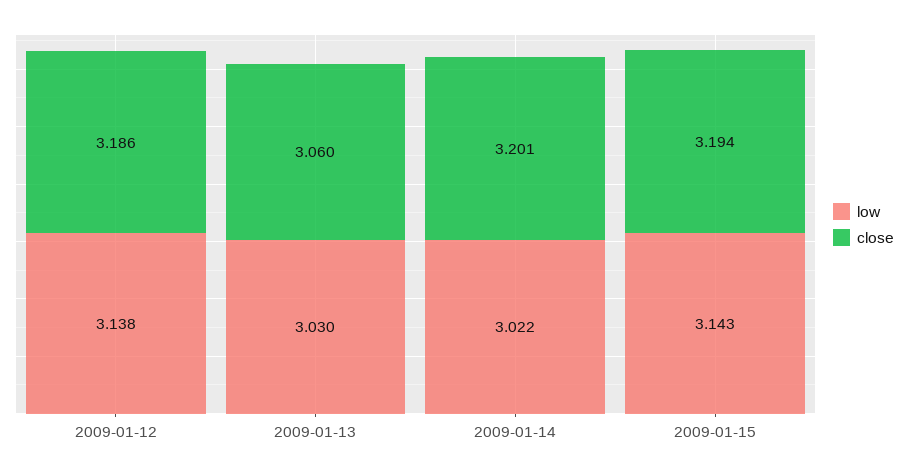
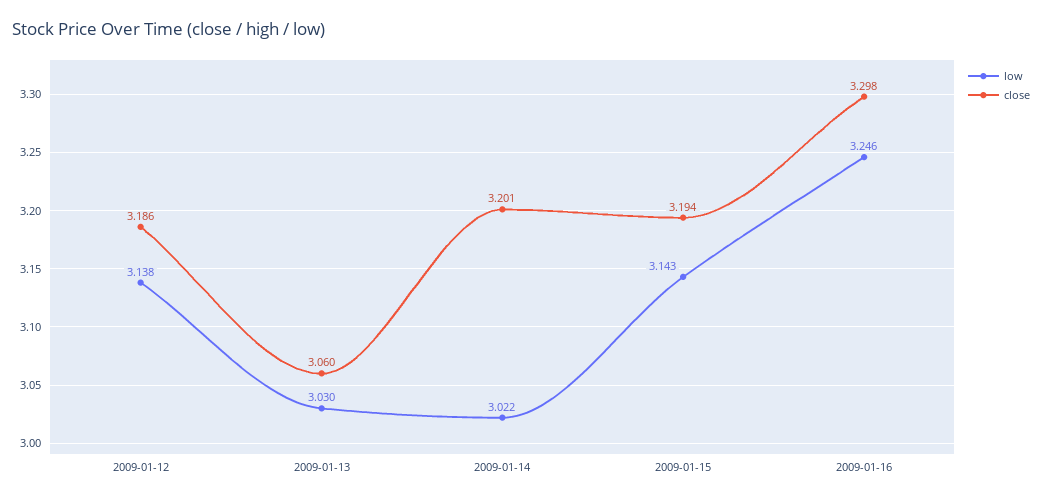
low, 2009-01-16: none -> 3.246
close, 2009-01-16: none -> 3.298

